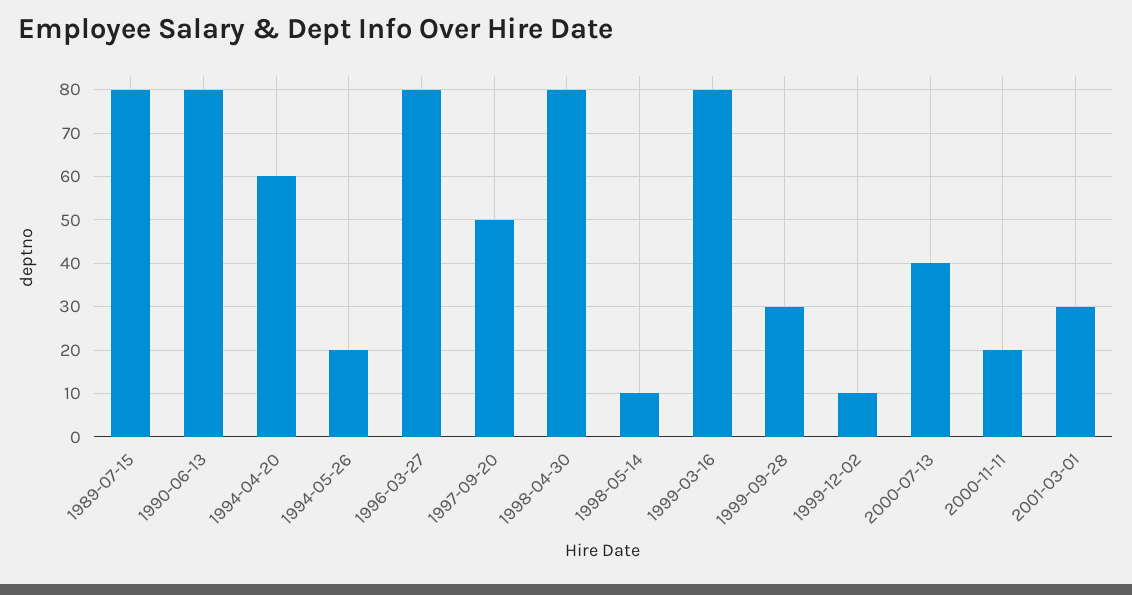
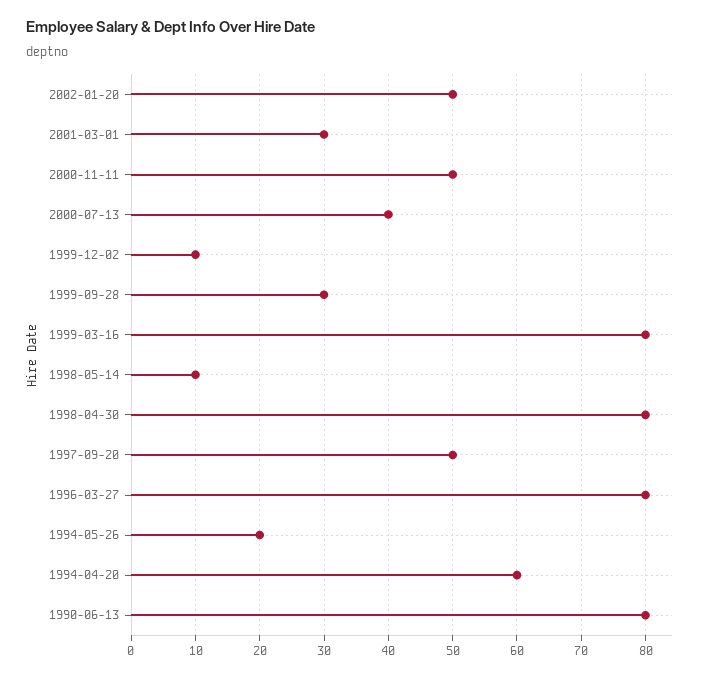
1989-07-15: 80 -> none
2000-11-11: 20 -> 50
2002-01-20: none -> 50

